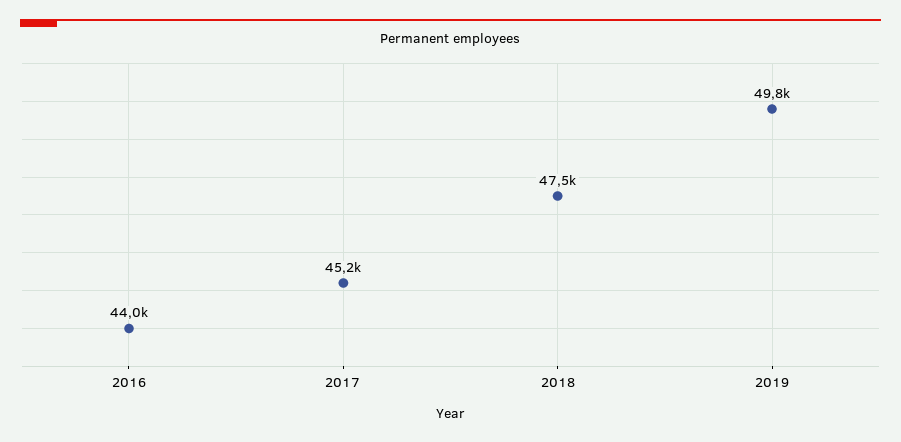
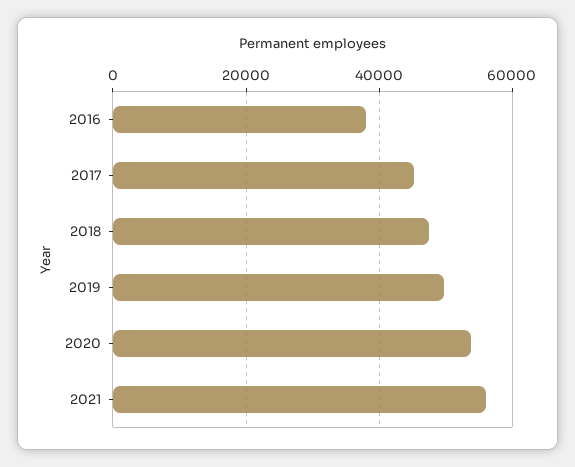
2016: 44000 -> 38000
2020: none -> 54000
2021: none -> 56000

